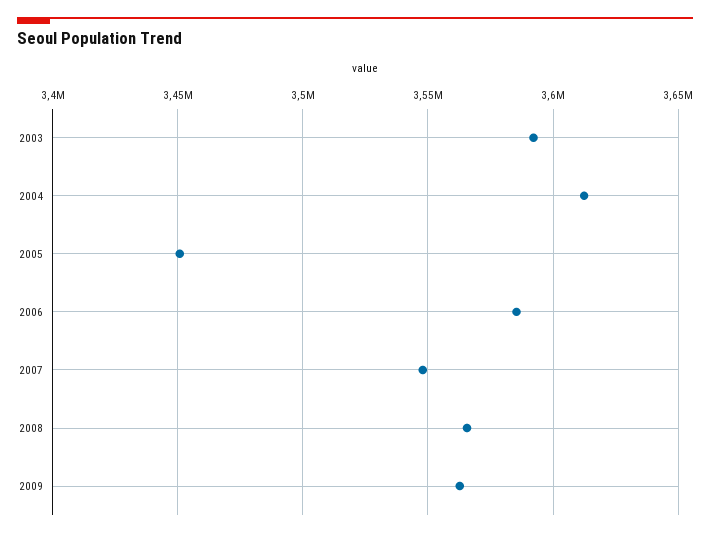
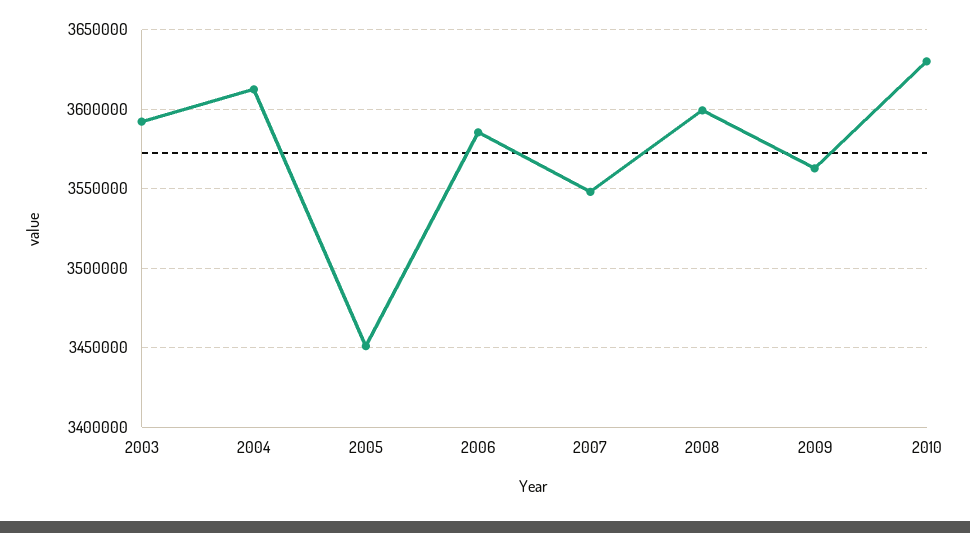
2008: 3565000 -> 3600000
2010: none -> 3630000

